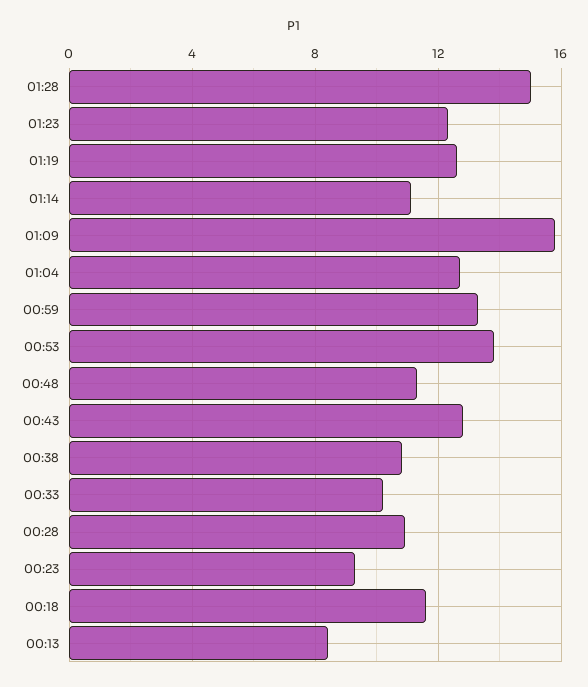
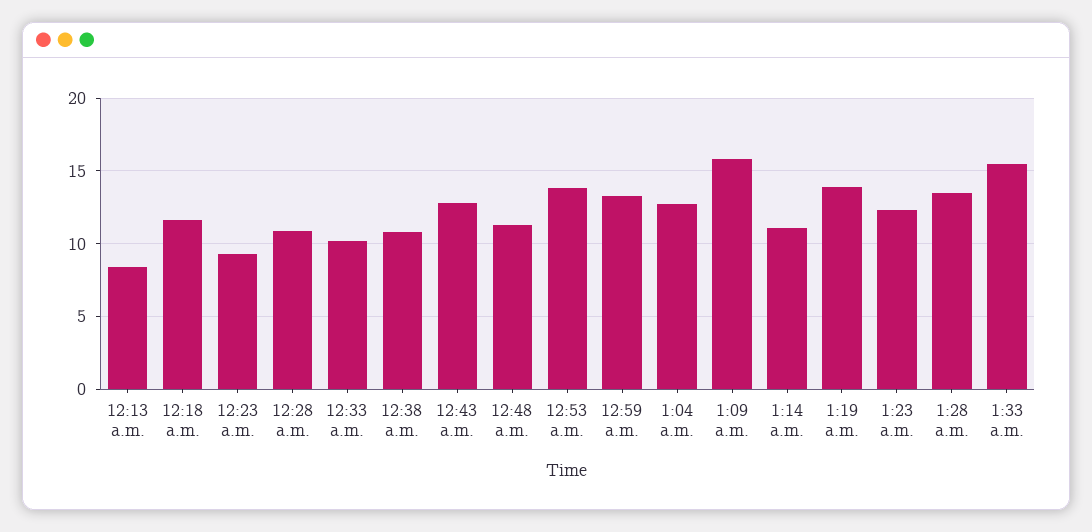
01:28: 15 -> 13.5
01:19: 12.5 -> 14
1:33 a.m.: none -> 15.5

